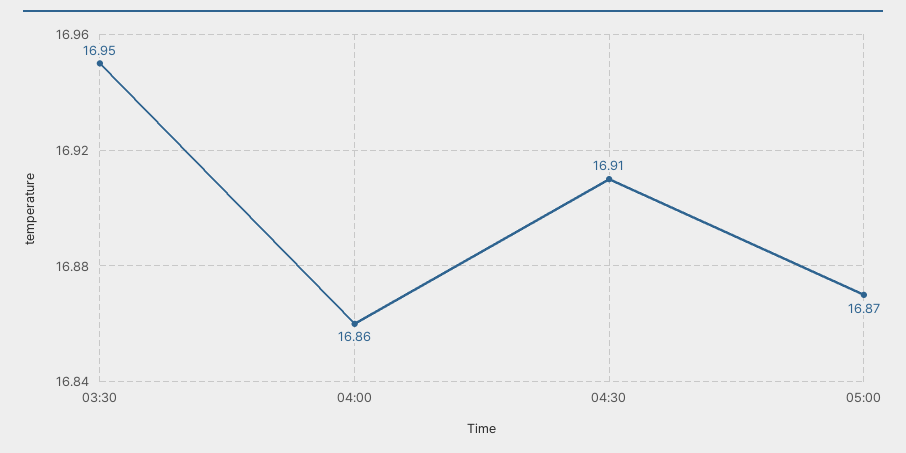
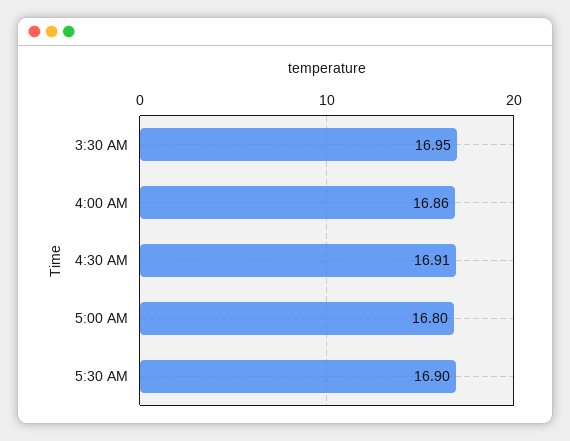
05:00: 16.87 -> 16.8
5:30 AM: none -> 16.9

